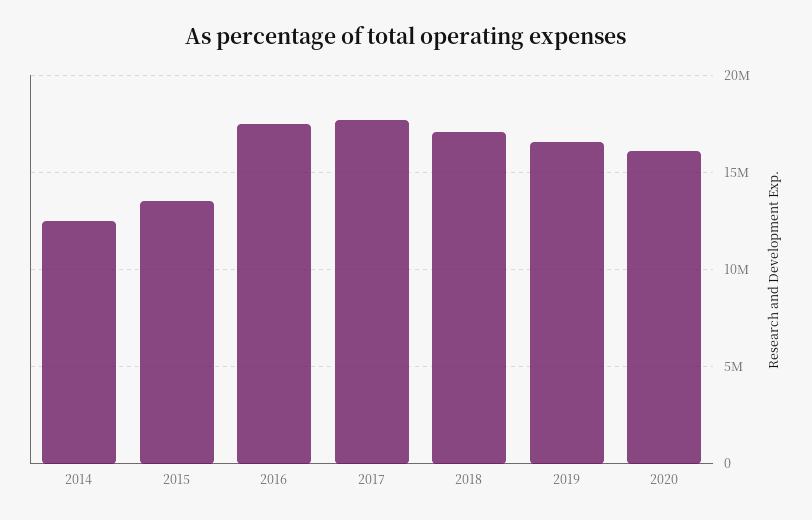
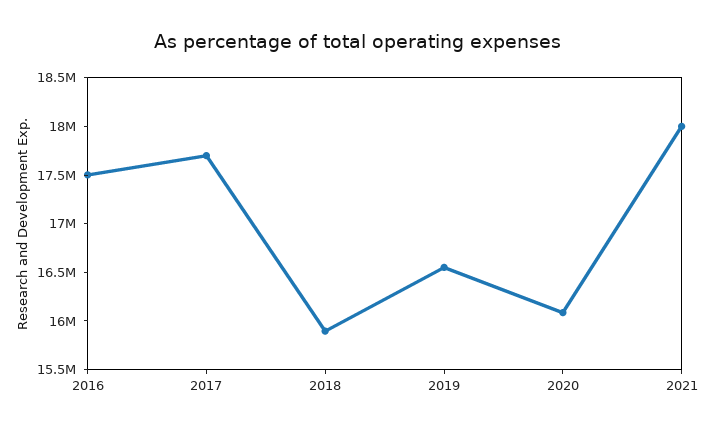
2014: 12500000 -> none
2015: 13500000 -> none
2018: 17000000 -> 15900000
2021: none -> 18000000

